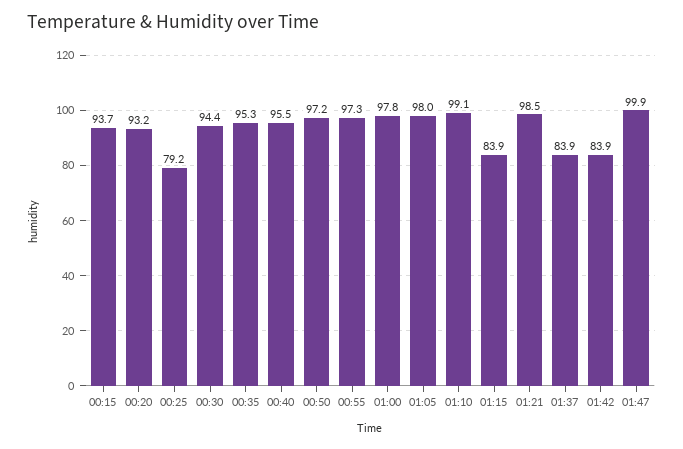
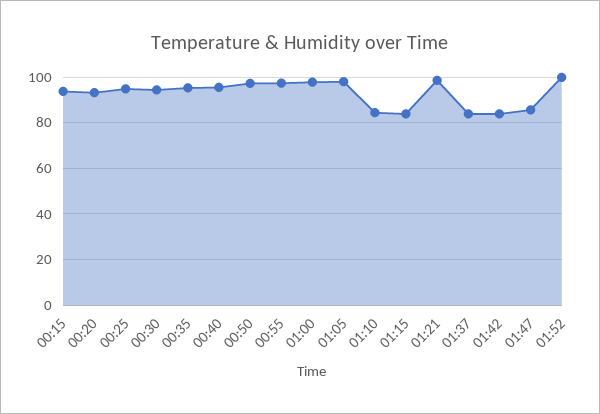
00:25: 79.2 -> 95
01:10: 99.1 -> 85
01:47: 99.9 -> 85
01:52: none -> 100

